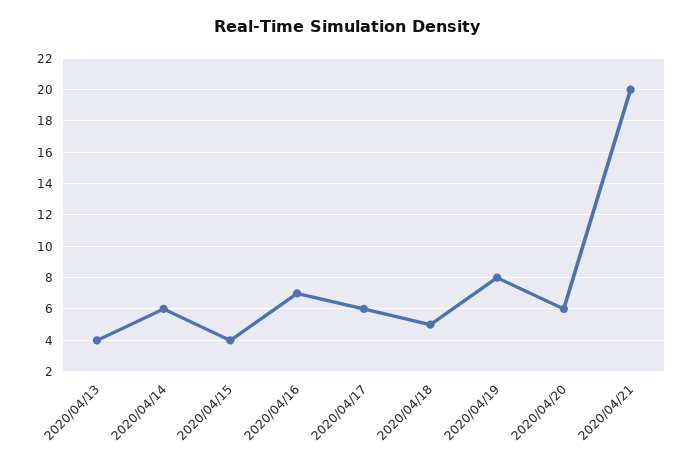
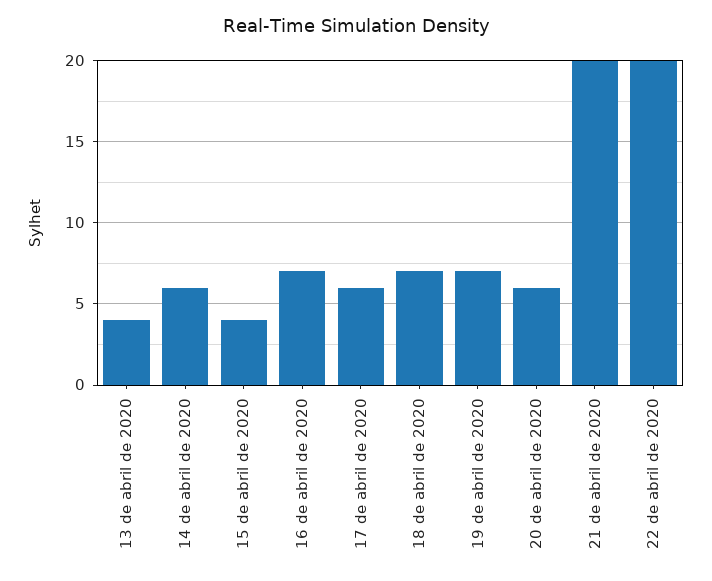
2020/04/18: 5 -> 7
2020/04/19: 8 -> 7
22 de abril de 2020: none -> 20

